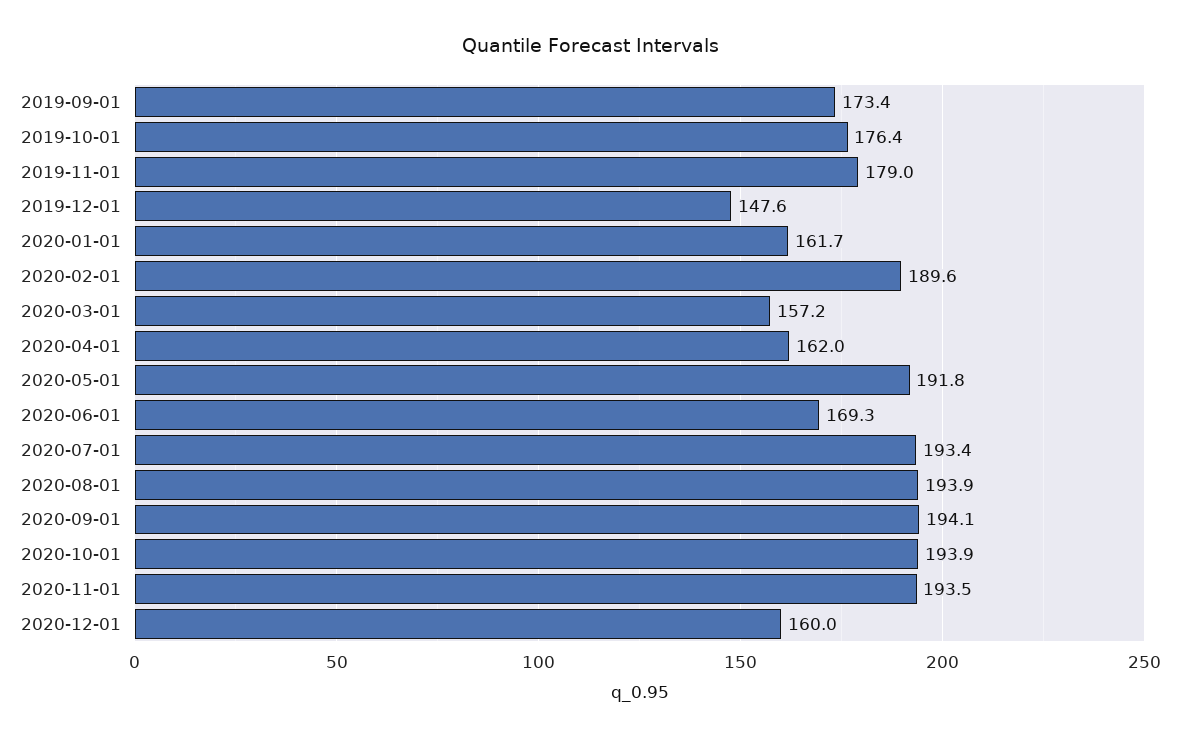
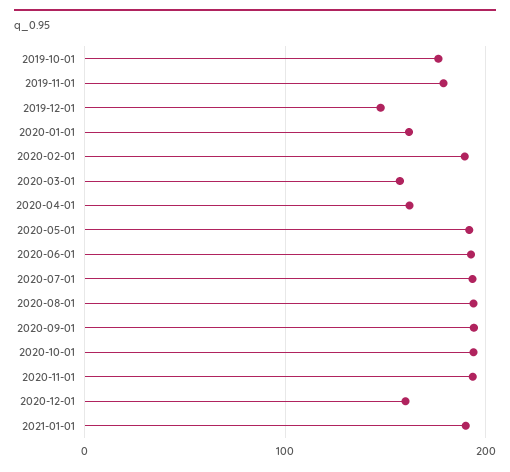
2019-09-01: 173.4 -> none
2020-06-01: 169.3 -> 190
2021-01-01: none -> 190

